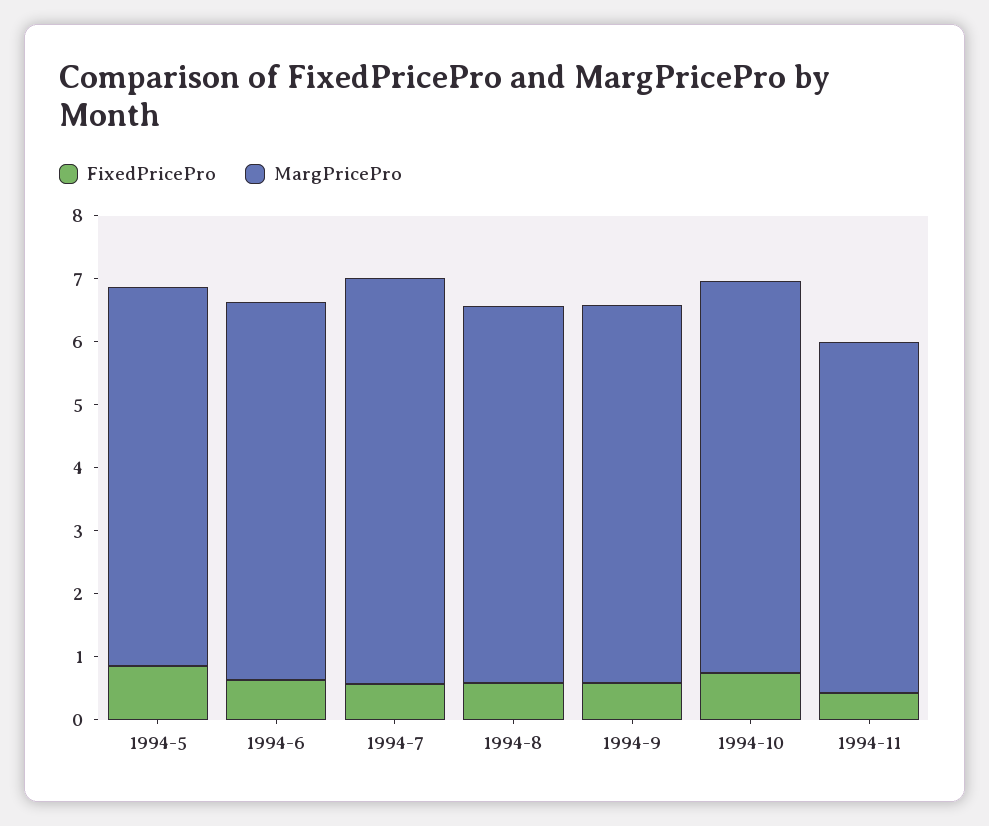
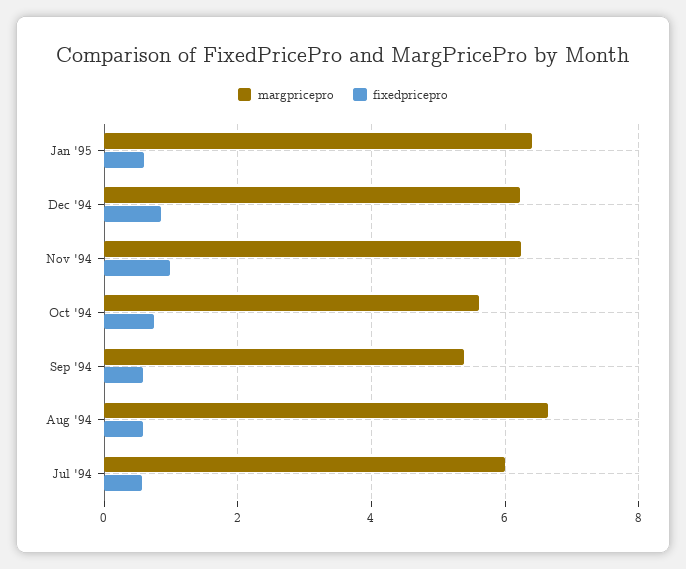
FixedPricePro, 1994-5: 0.8 -> none
MargPricePro, 1994-5: 6 -> none
FixedPricePro, 1994-6: 0.6 -> none
MargPricePro, 1994-6: 6 -> none
MargPricePro, 1994-7: 6.4 -> 6
MargPricePro, 1994-8: 6 -> 6.6
MargPricePro, 1994-9: 6 -> 5.4
MargPricePro, 1994-10: 6.2 -> 5.6
FixedPricePro, 1994-11: 0.4 -> 1
MargPricePro, 1994-11: 5.6 -> 6.2
MargPricePro, Jan '95: none -> 6.4
FixedPricePro, Jan '95: none -> 0.6
MargPricePro, Dec '94: none -> 6.2
FixedPricePro, Dec '94: none -> 0.8

